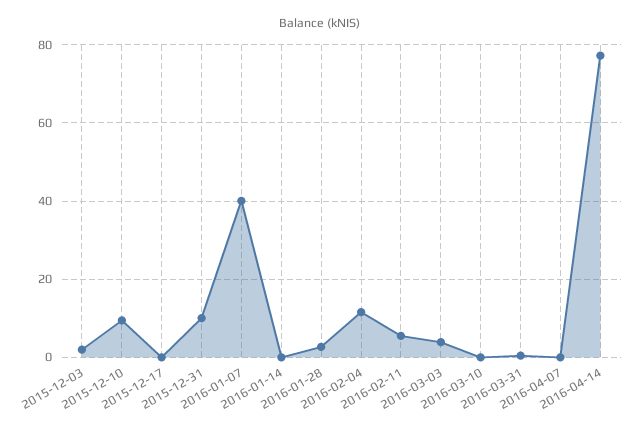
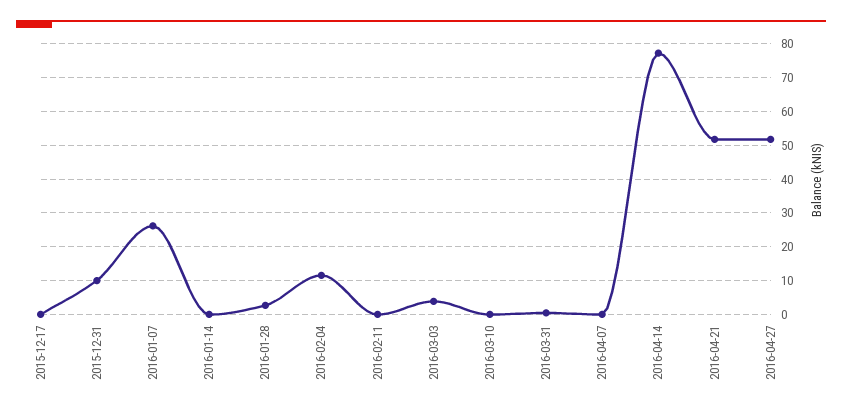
2015-12-03: 2 -> none
2015-12-10: 10 -> none
2016-01-07: 40 -> 26
2016-02-11: 6 -> 0
2016-04-21: none -> 52
2016-04-27: none -> 52

